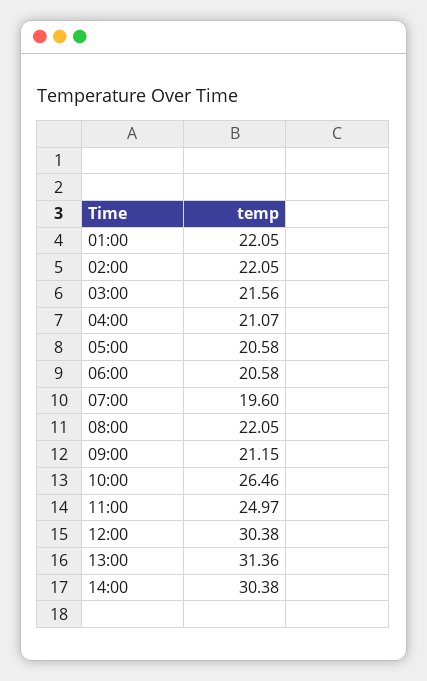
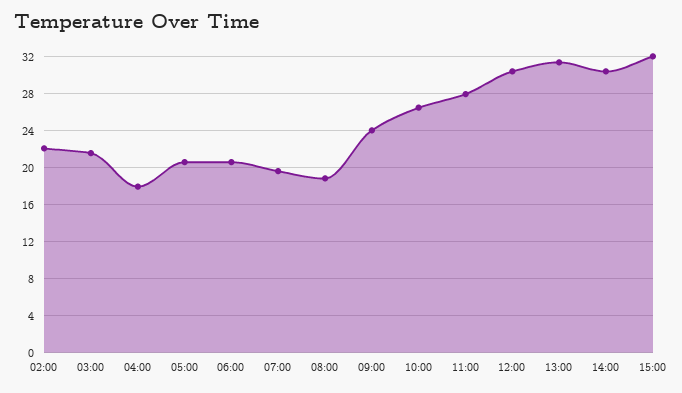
01:00: 22.05 -> none
04:00: 21.07 -> 18
08:00: 22.05 -> 19
09:00: 21.15 -> 24
11:00: 24.97 -> 28
15:00: none -> 32

